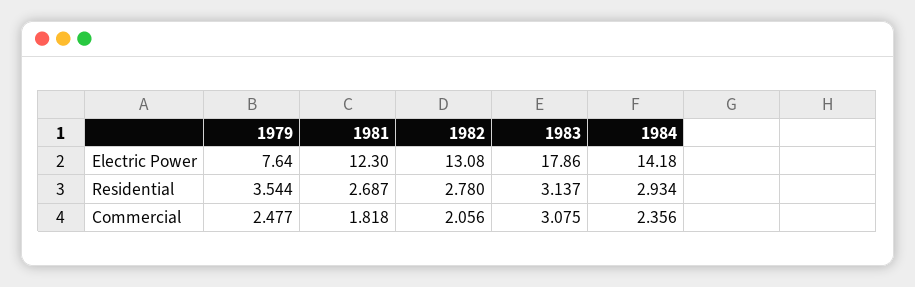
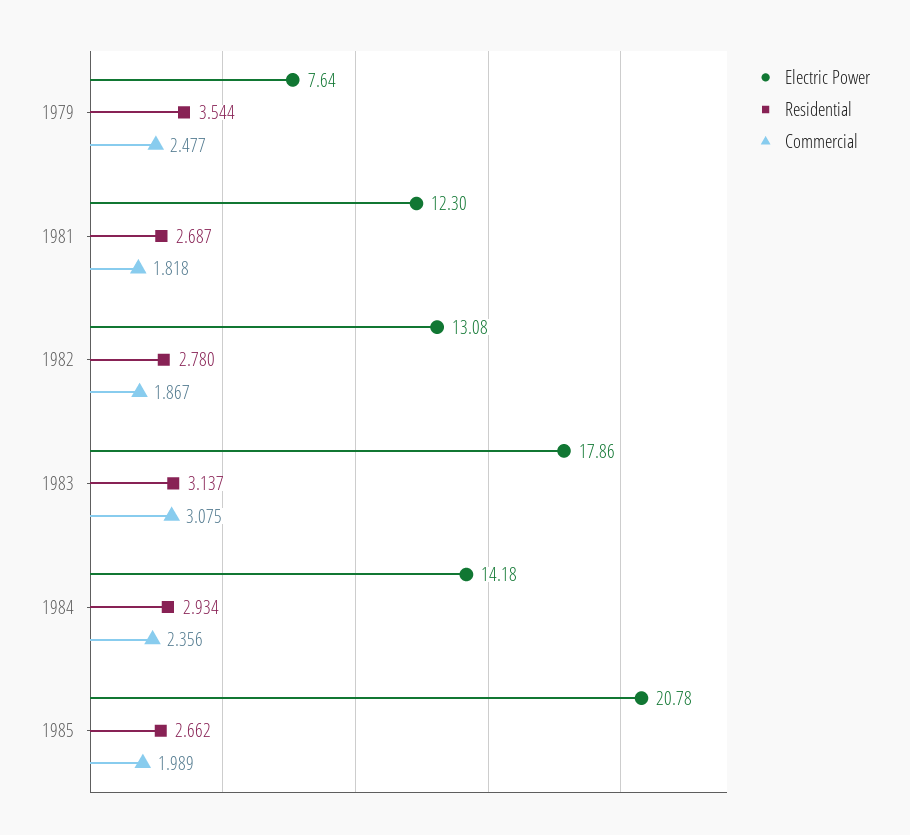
Commercial, 1982: 2.056 -> 1.867
Electric Power, 1985: none -> 20.78
Residential, 1985: none -> 2.662
Commercial, 1985: none -> 1.989

